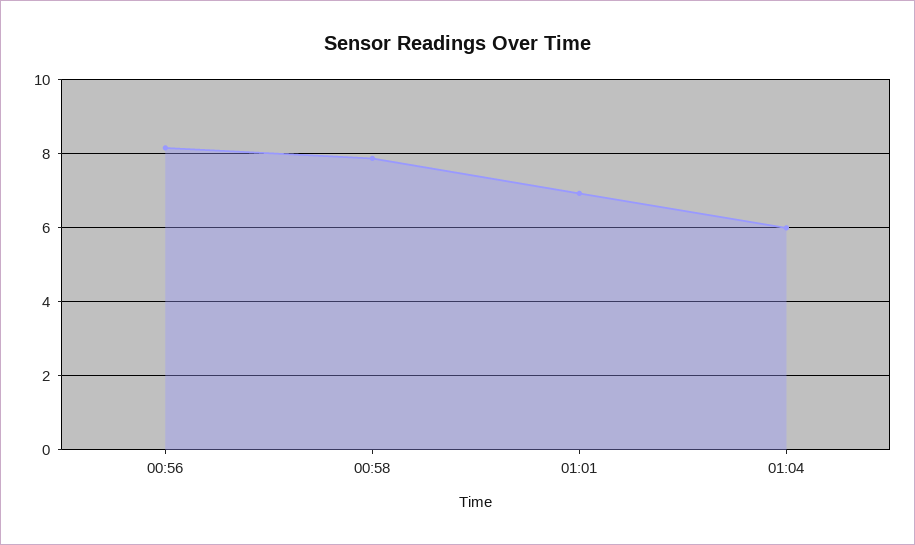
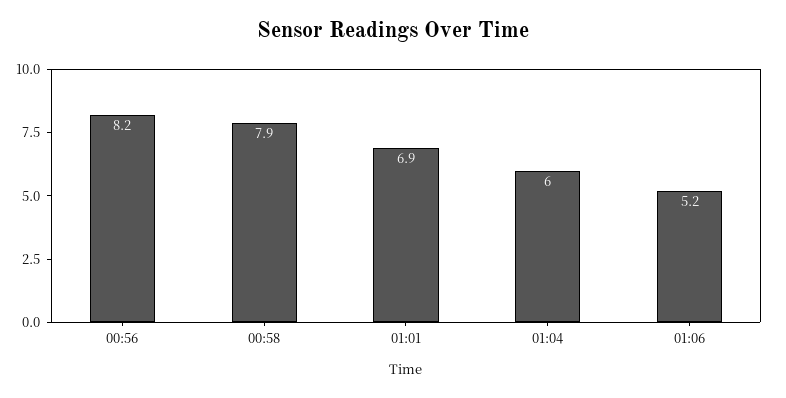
01:06: none -> 5.2

